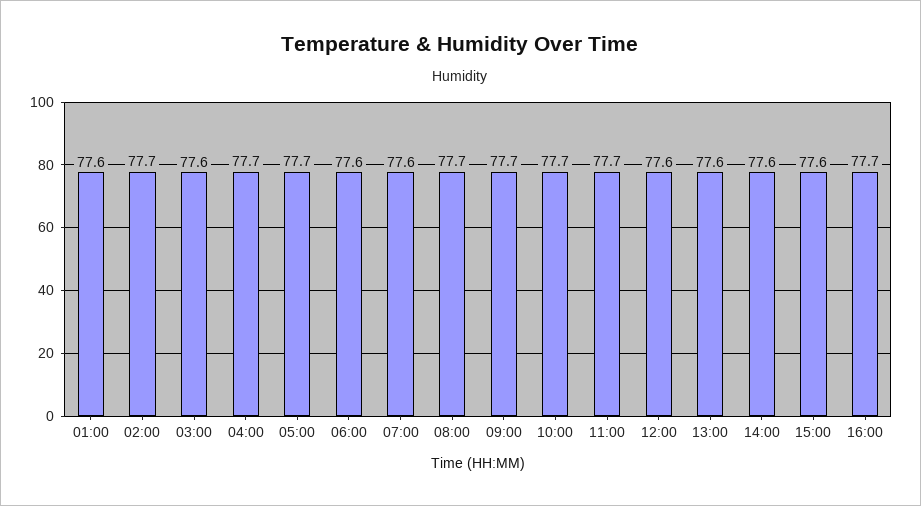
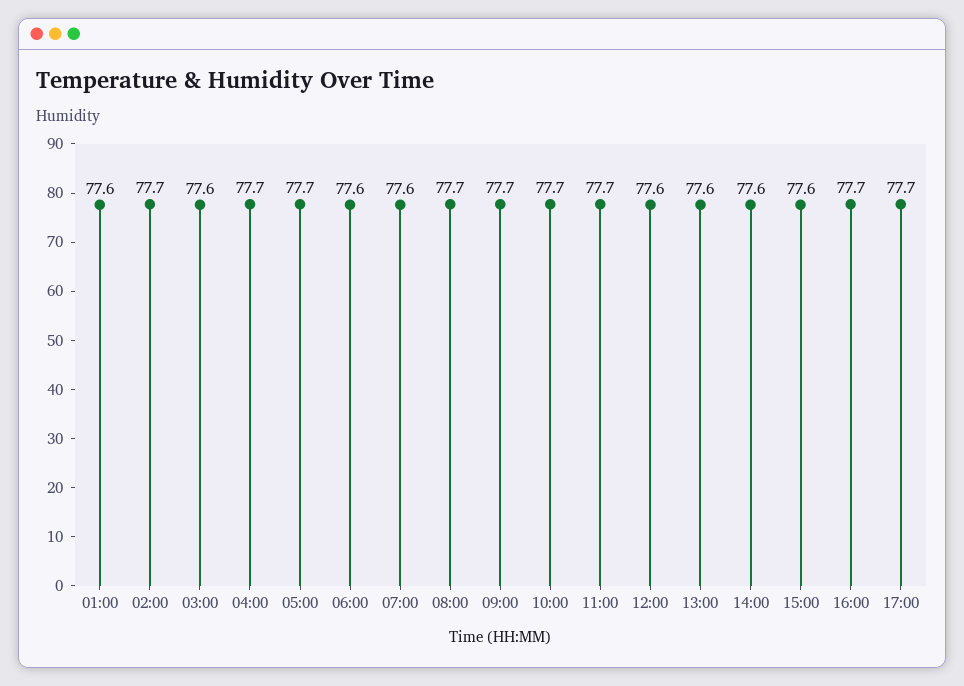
17:00: none -> 77.7

